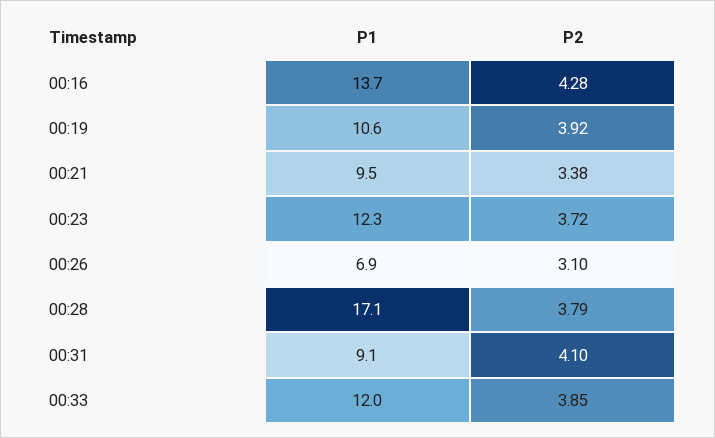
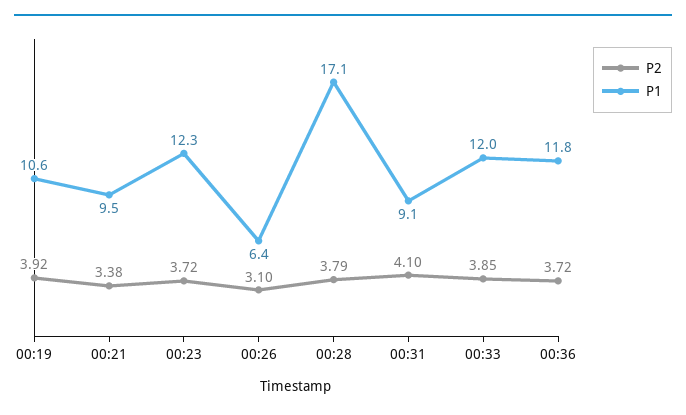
P1, 00:16: 13.7 -> none
P2, 00:16: 4.28 -> none
P1, 00:26: 6.9 -> 6.4
P2, 00:36: none -> 3.72
P1, 00:36: none -> 11.8

